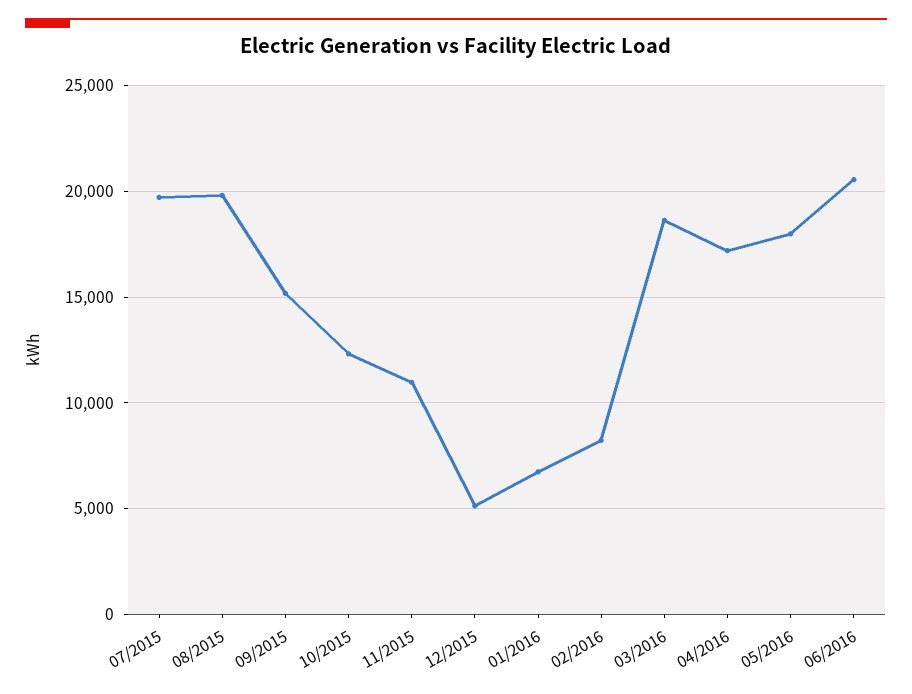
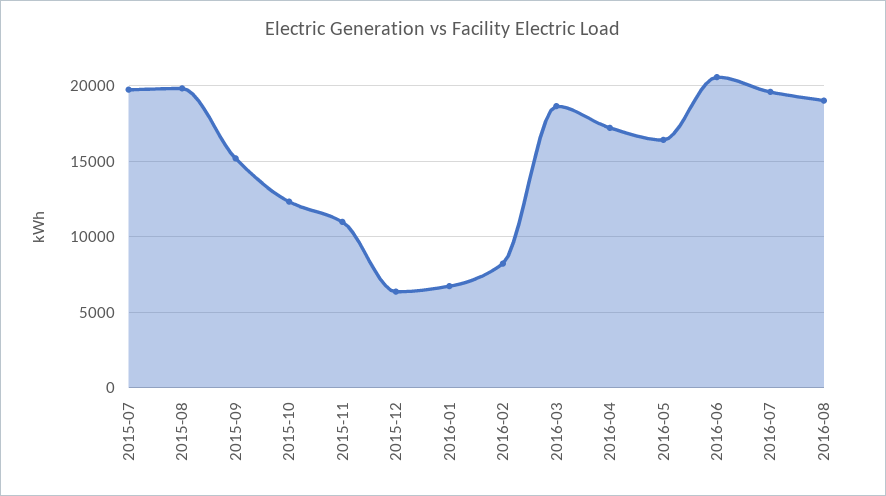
12/2015: 5000 -> 6500
05/2016: 18000 -> 16500
2016-07: none -> 19500
2016-08: none -> 19000

